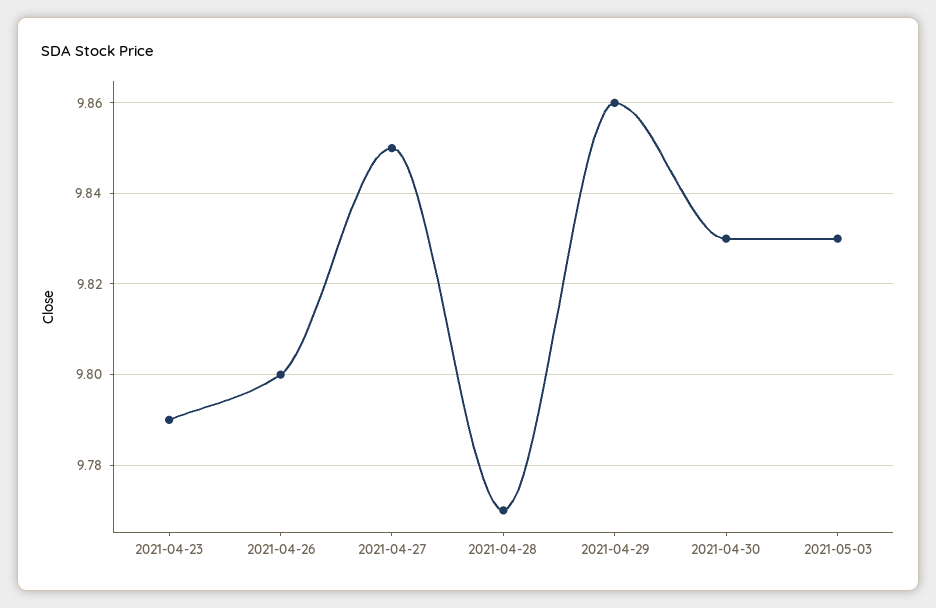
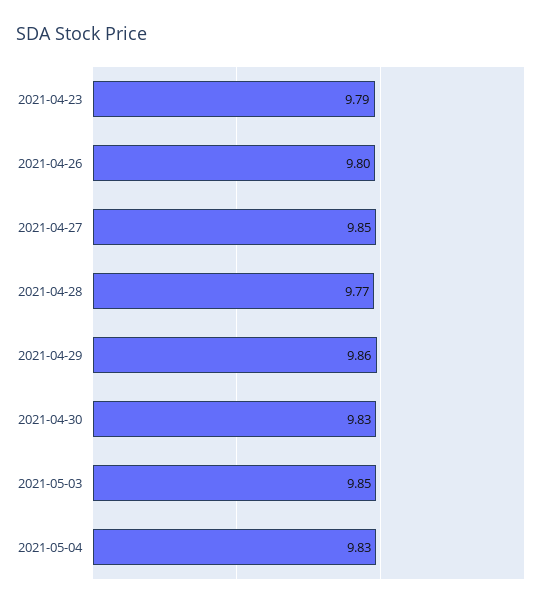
2021-05-03: 9.83 -> 9.85
2021-05-04: none -> 9.83

